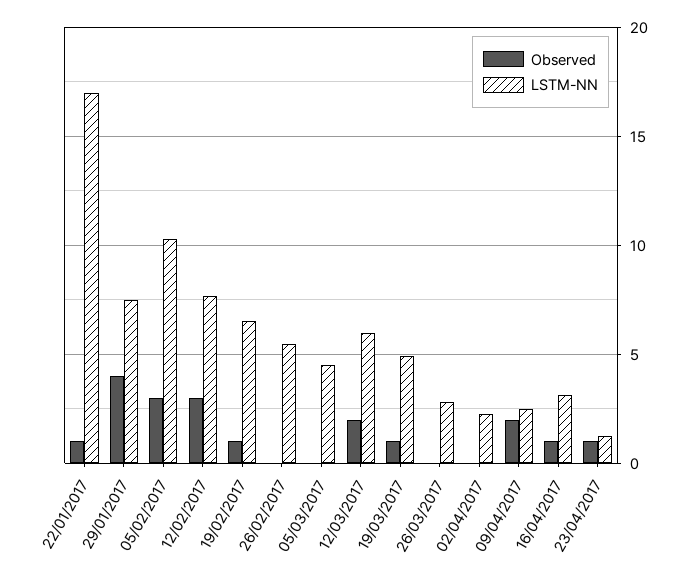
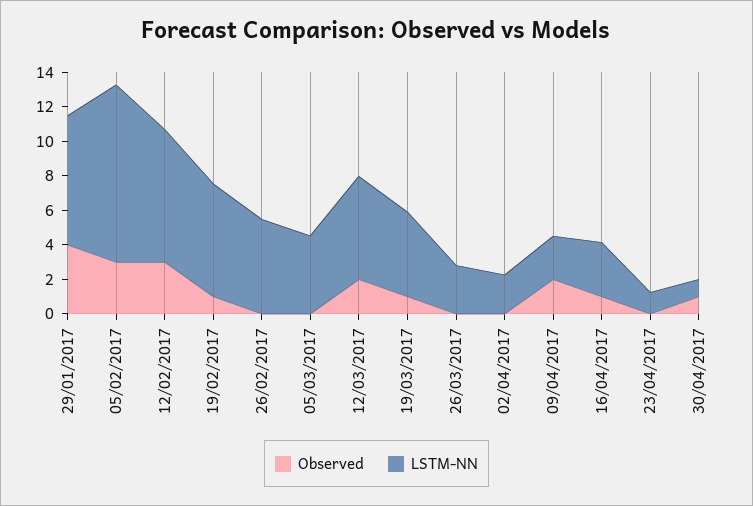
Observed, 22/01/2017: 1 -> none
LSTM-NN, 22/01/2017: 17 -> none
Observed, 23/04/2017: 1 -> 0
Observed, 30/04/2017: none -> 1
LSTM-NN, 30/04/2017: none -> 1

